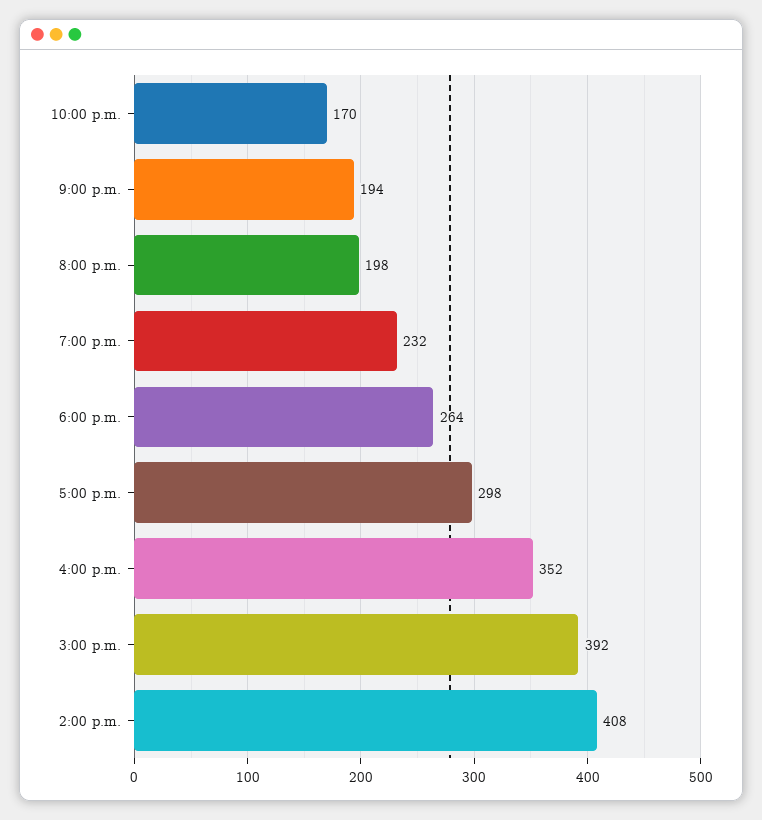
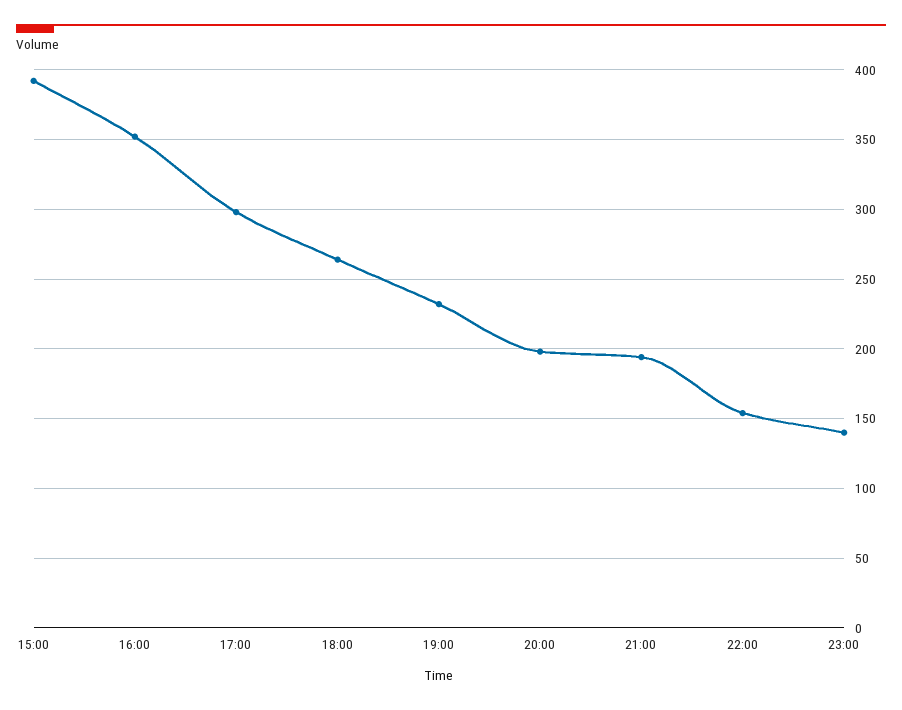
10:00 p.m.: 170 -> 155
2:00 p.m.: 408 -> none
23:00: none -> 140

